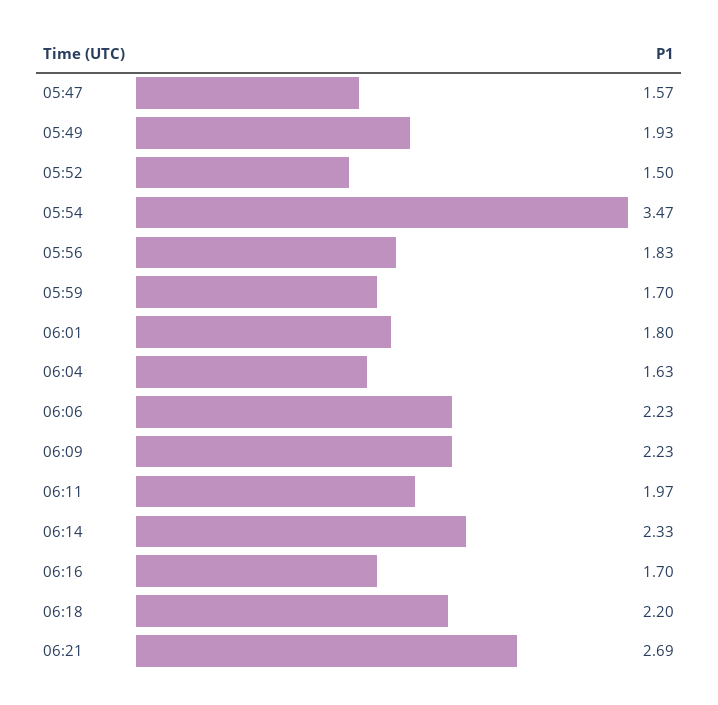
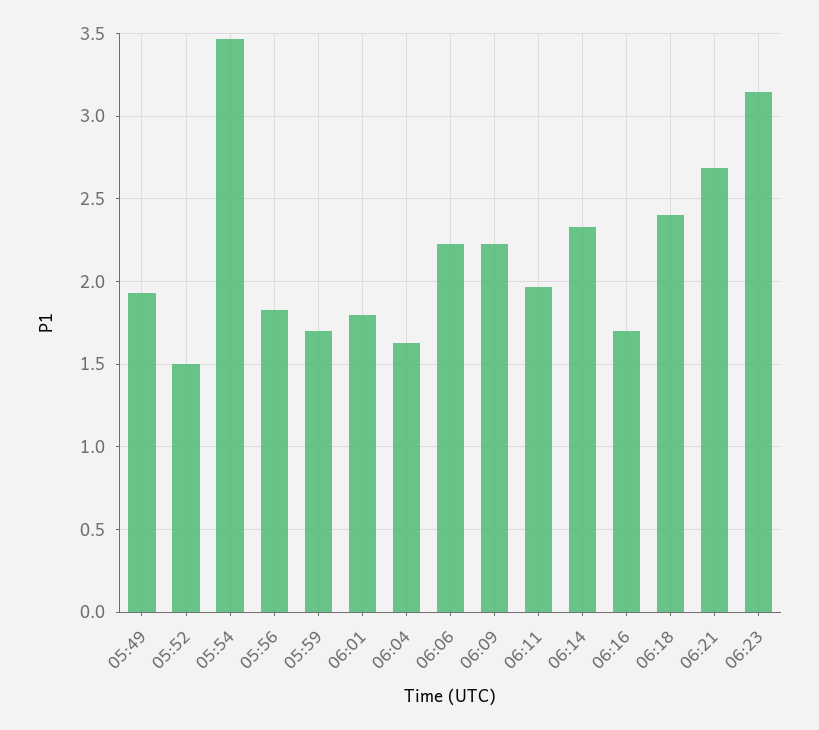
05:47: 1.57 -> none
06:18: 2.2 -> 2.4
06:23: none -> 3.15

